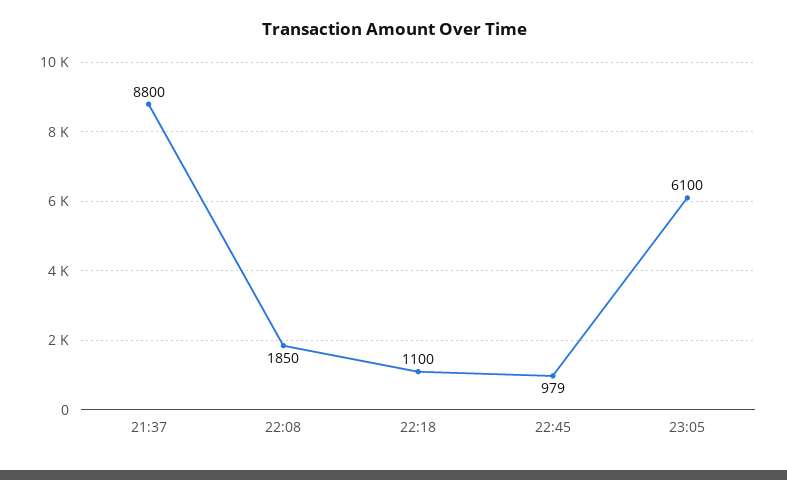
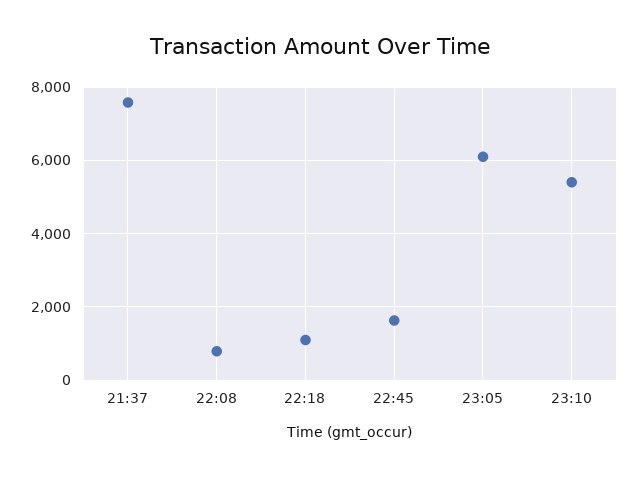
21:37: 8800 -> 7600
22:08: 1850 -> 800
22:45: 979 -> 1600
23:10: none -> 5400

